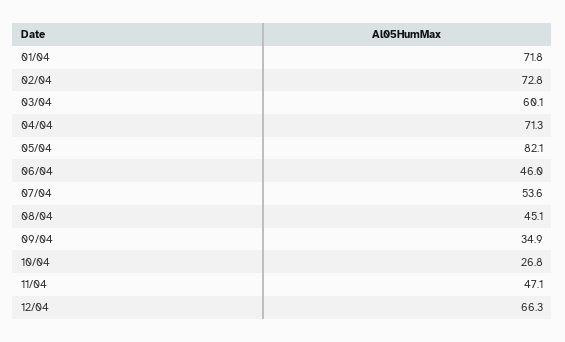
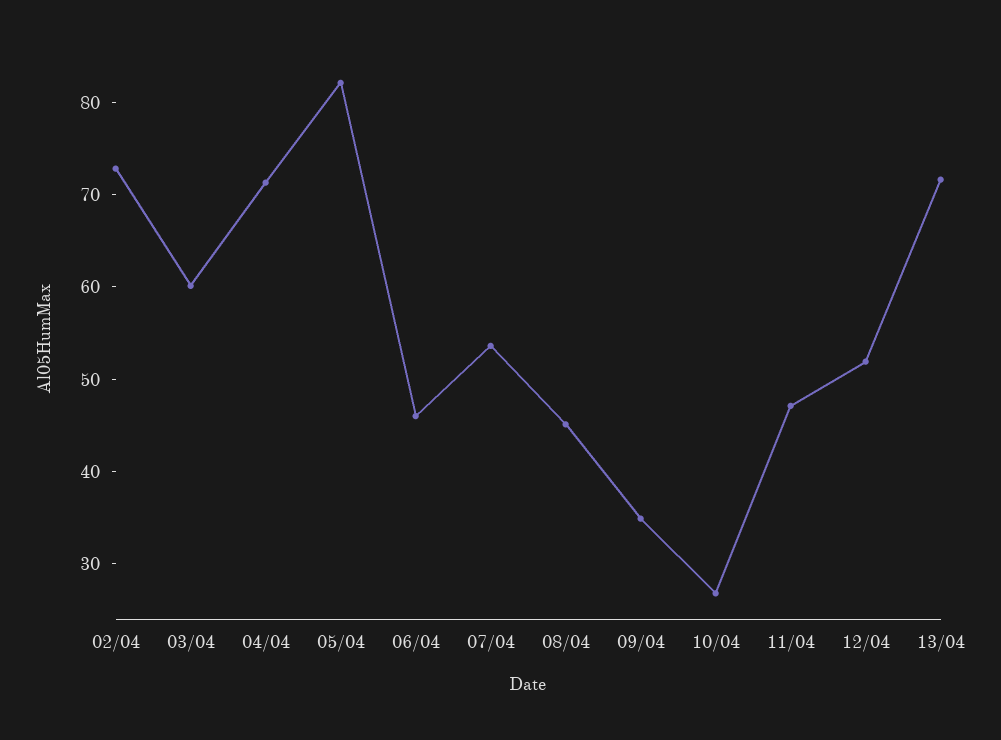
01/04: 71.8 -> none
12/04: 66.3 -> 52
13/04: none -> 72

